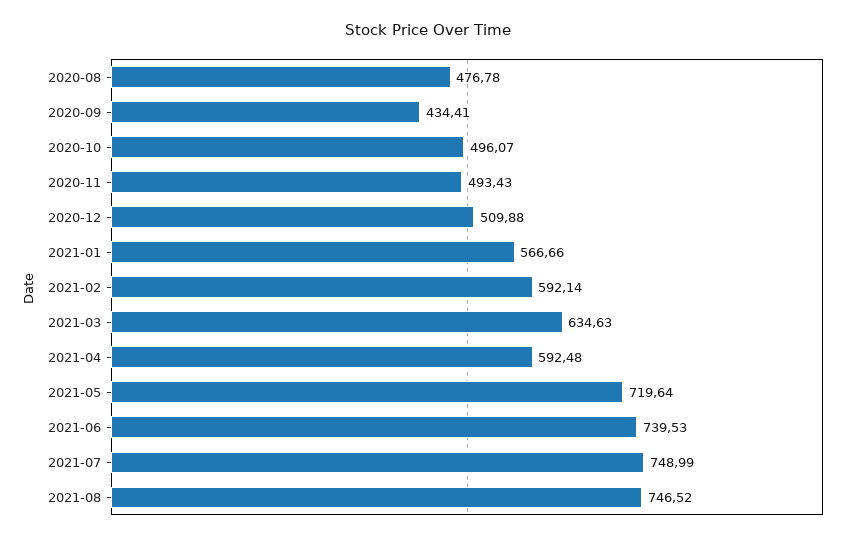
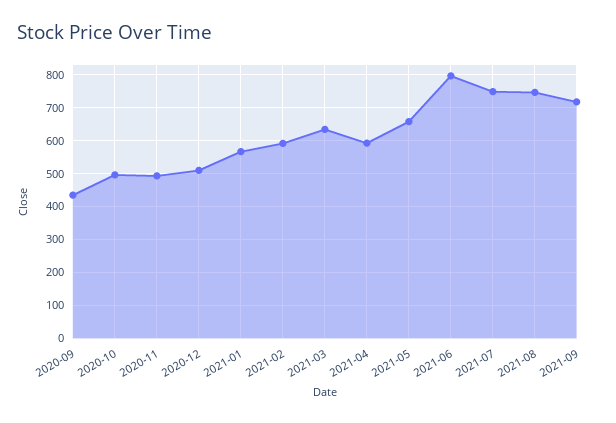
2020-08: 476.78 -> none
2021-05: 719.64 -> 660
2021-06: 739.53 -> 800
2021-09: none -> 720

